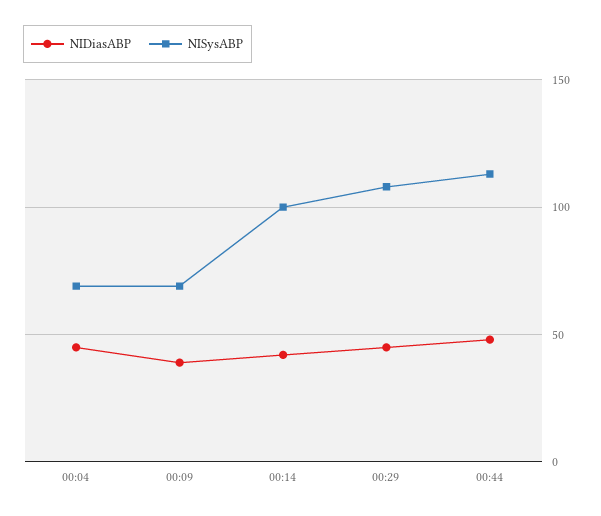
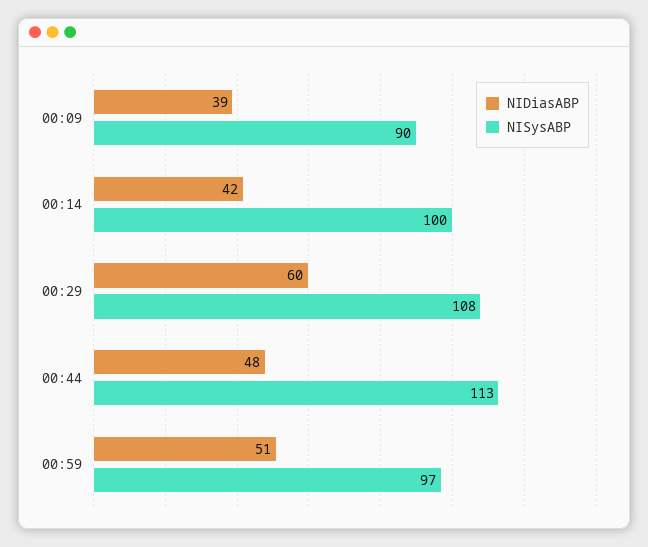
NIDiasABP, 00:04: 45 -> none
NISysABP, 00:04: 70 -> none
NISysABP, 00:09: 70 -> 90
NIDiasABP, 00:29: 45 -> 60
NIDiasABP, 00:59: none -> 51
NISysABP, 00:59: none -> 97

